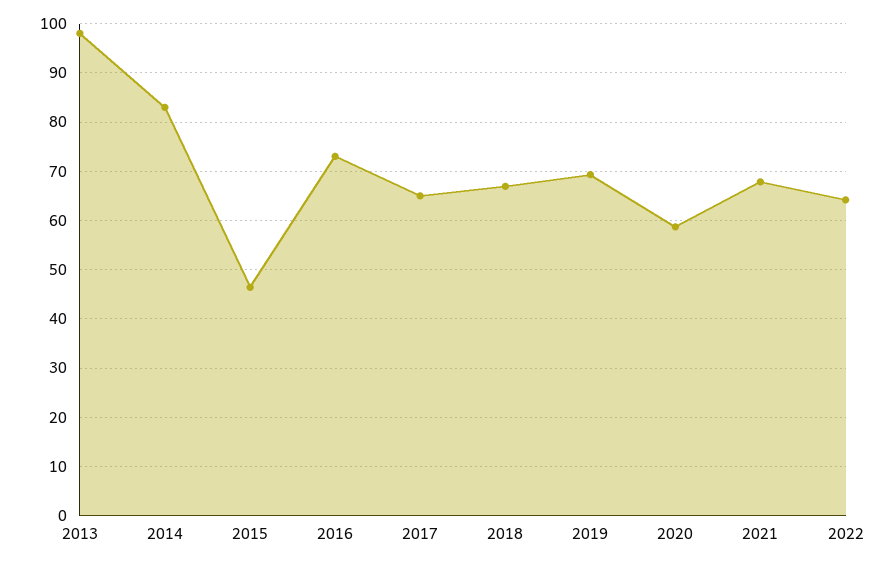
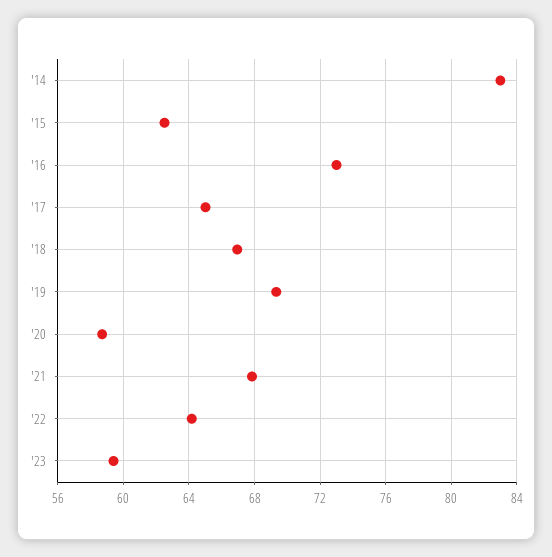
2013: 98 -> none
2015: 46 -> 62.5
'23: none -> 59.5

